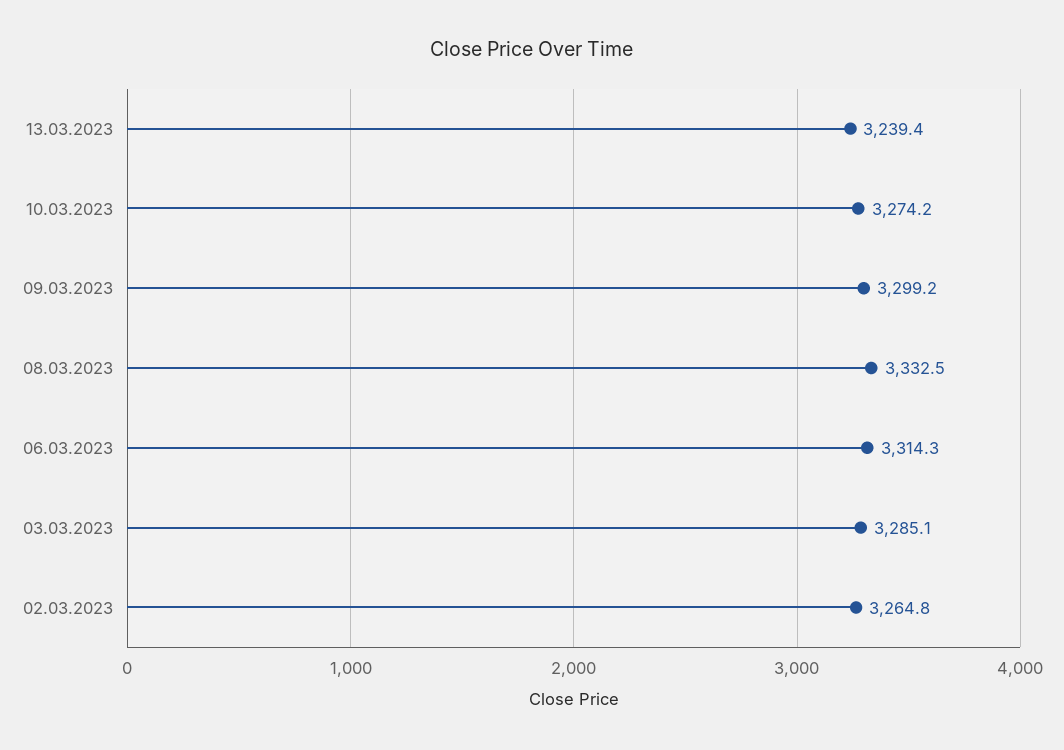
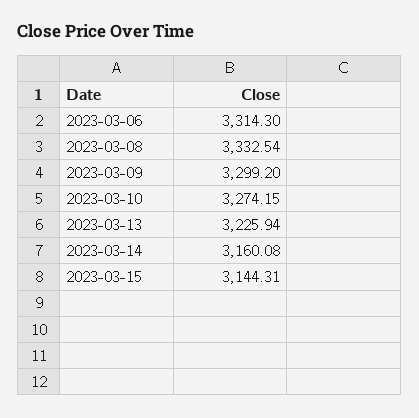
13.03.2023: 3239.4 -> 3225.94
03.03.2023: 3285.1 -> none
02.03.2023: 3264.8 -> none
2023-03-14: none -> 3160.08
2023-03-15: none -> 3144.31

